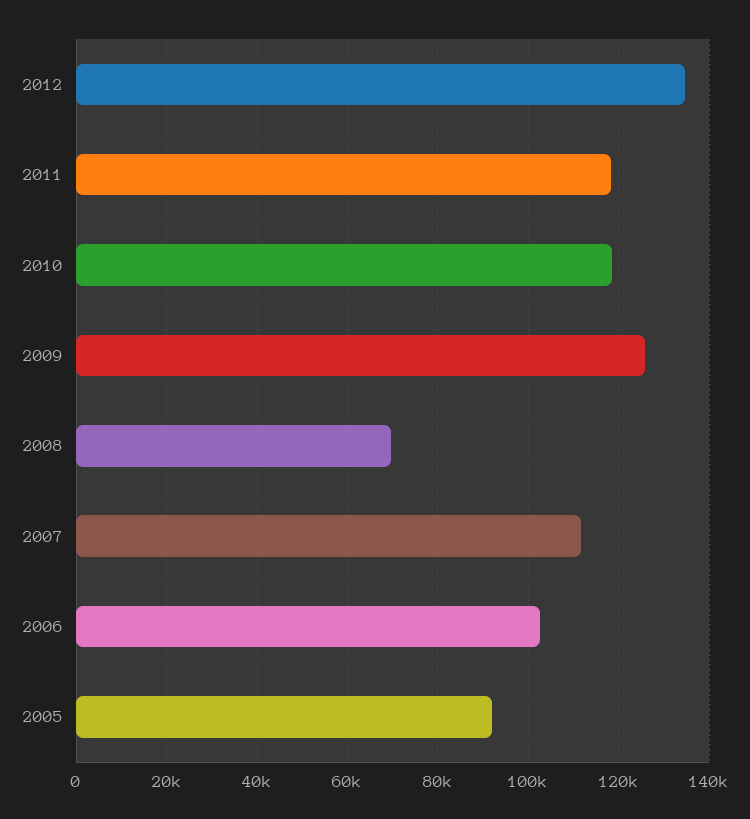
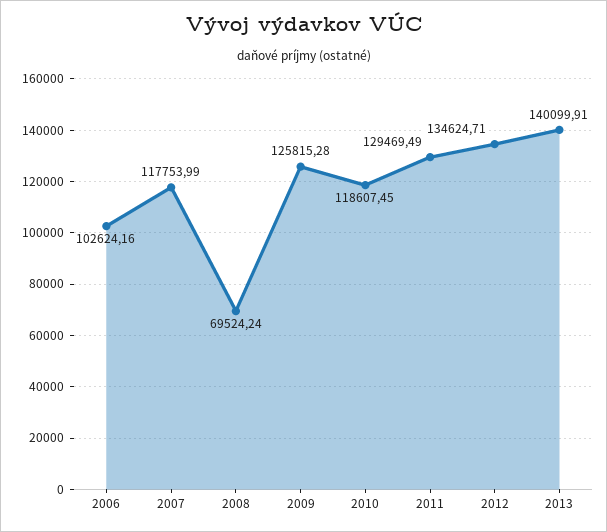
2011: 118000 -> 129469.49
2007: 112000 -> 117753.99
2005: 92000 -> none
2013: none -> 140099.91

